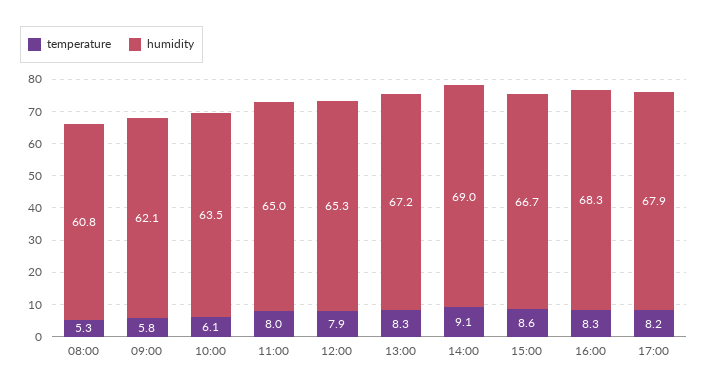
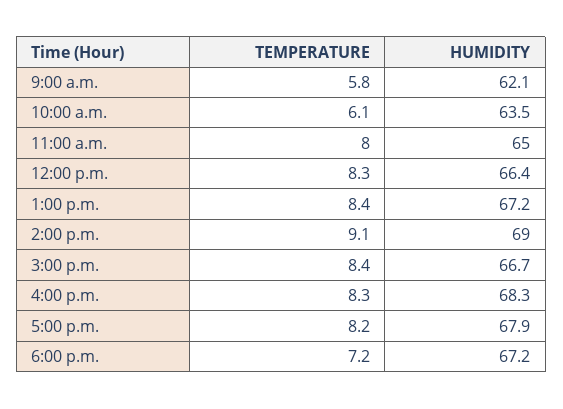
temperature, 08:00: 5.3 -> none
humidity, 08:00: 60.8 -> none
temperature, 12:00: 7.9 -> 8.3
humidity, 12:00: 65.3 -> 66.4
temperature, 13:00: 8.3 -> 8.4
temperature, 15:00: 8.6 -> 8.4
temperature, 6:00 p.m.: none -> 7.2
humidity, 6:00 p.m.: none -> 67.2

